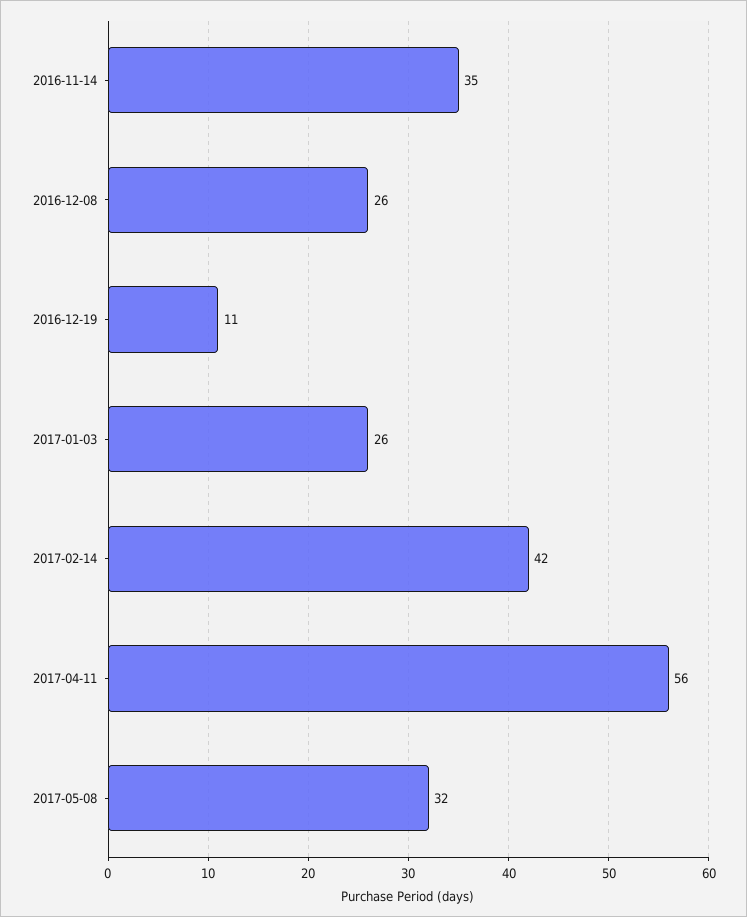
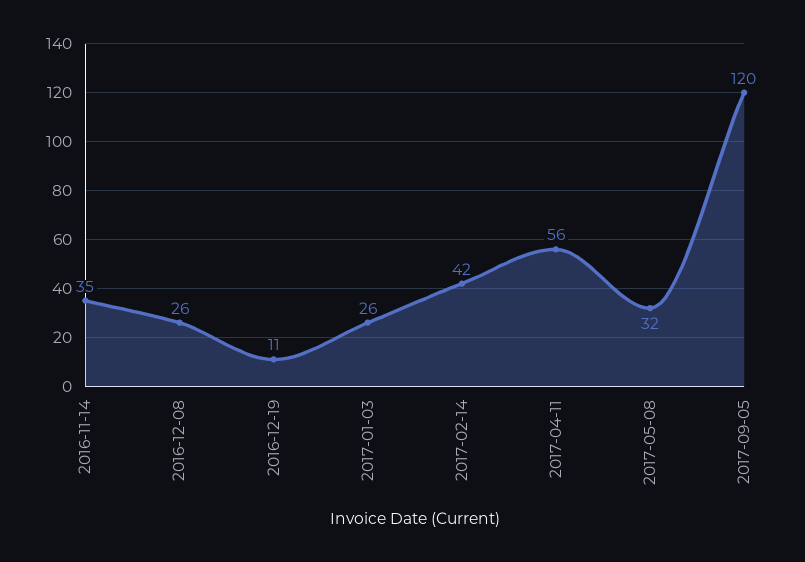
2017-09-05: none -> 120

